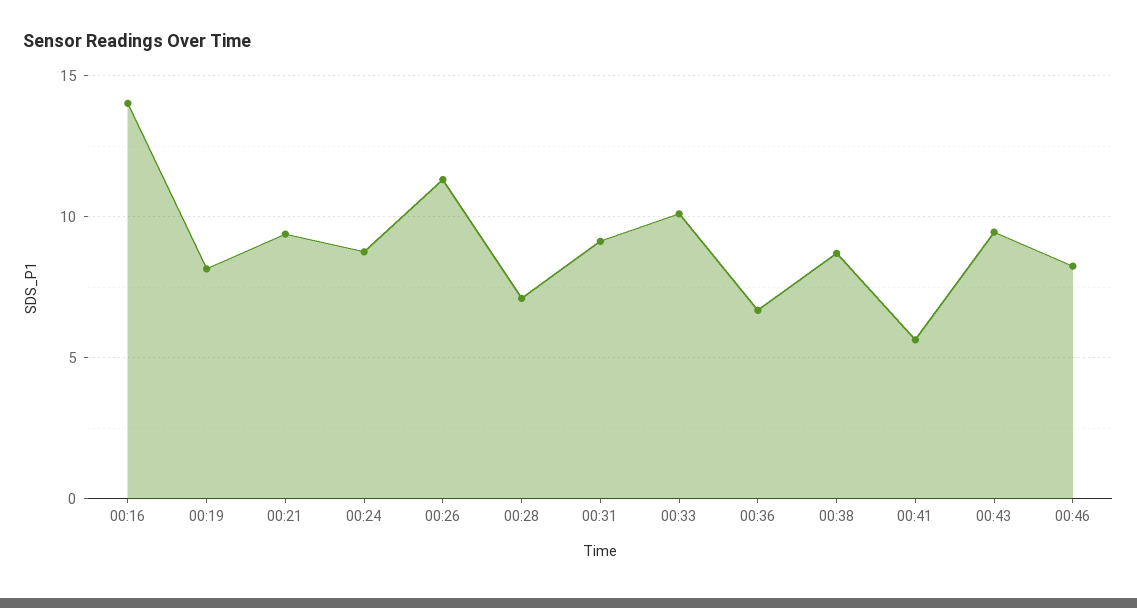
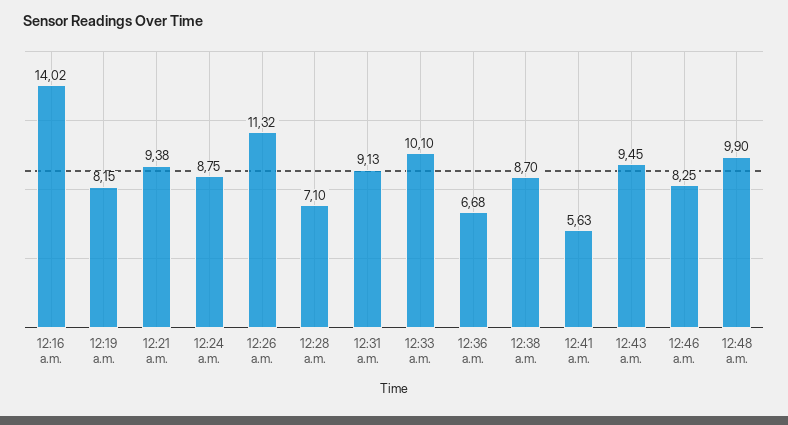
12:48 a.m.: none -> 9.9

